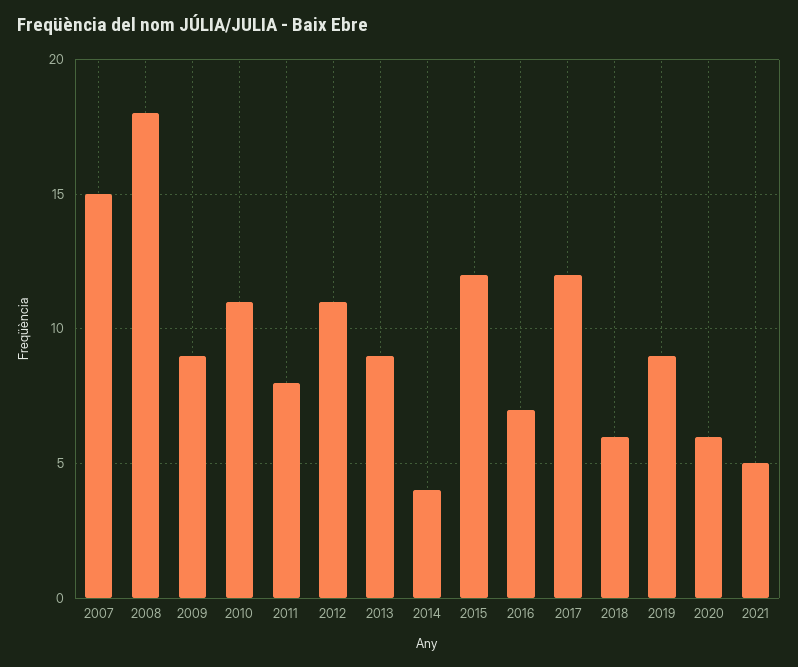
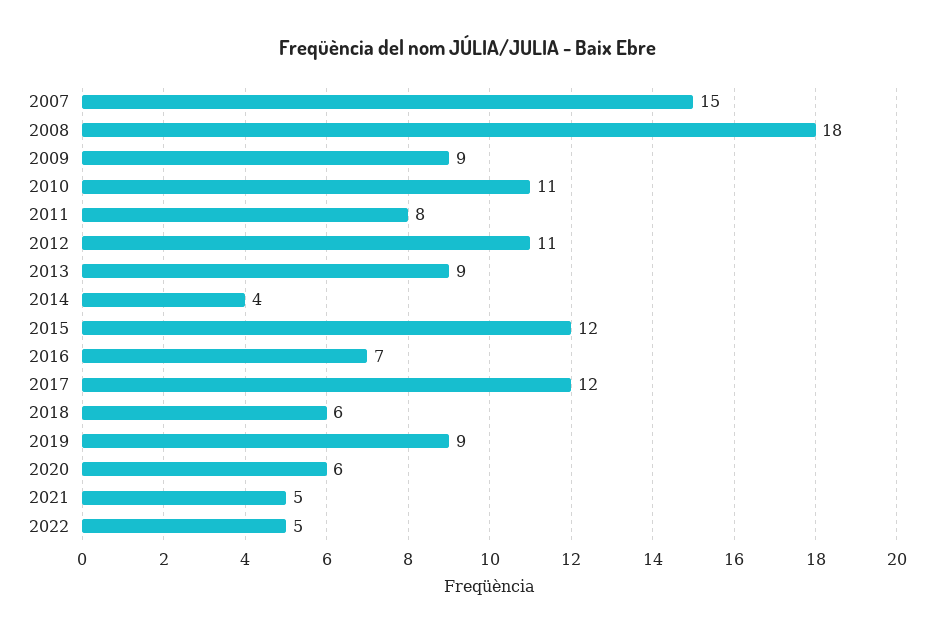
2022: none -> 5

